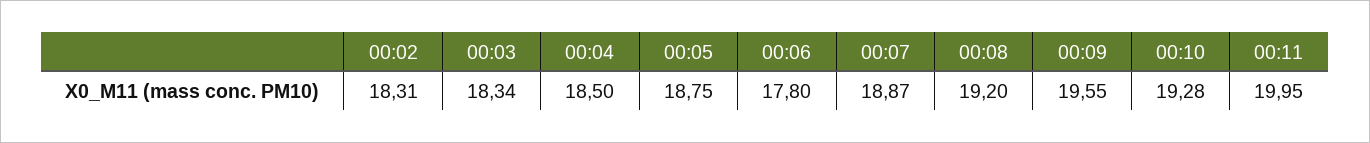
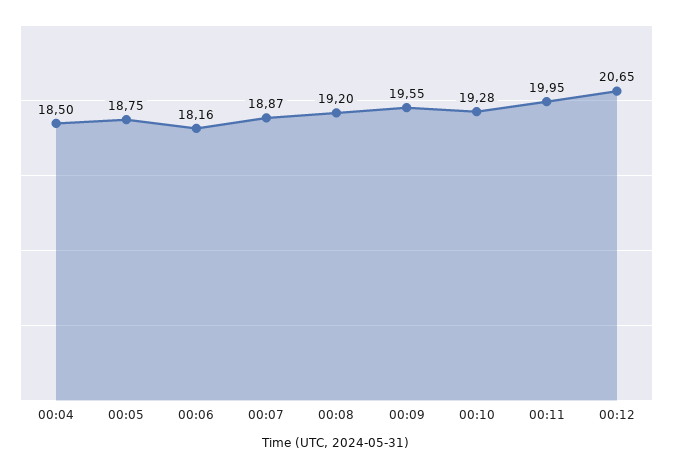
00:02: 18.31 -> none
00:03: 18.34 -> none
00:06: 17.8 -> 18.16
00:12: none -> 20.65

